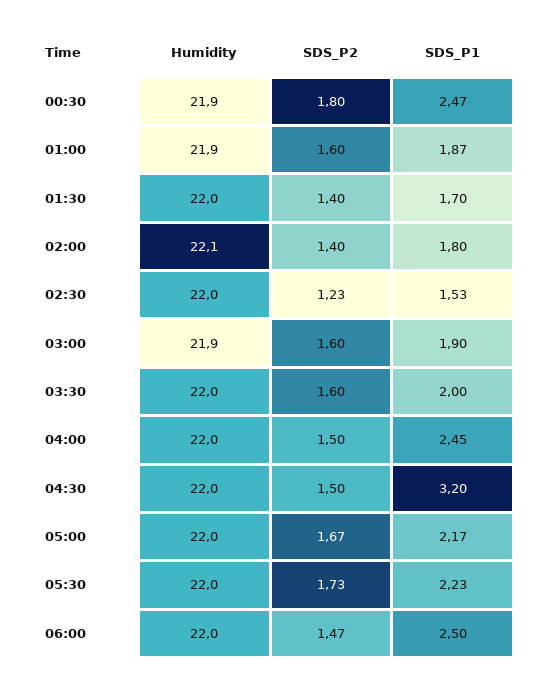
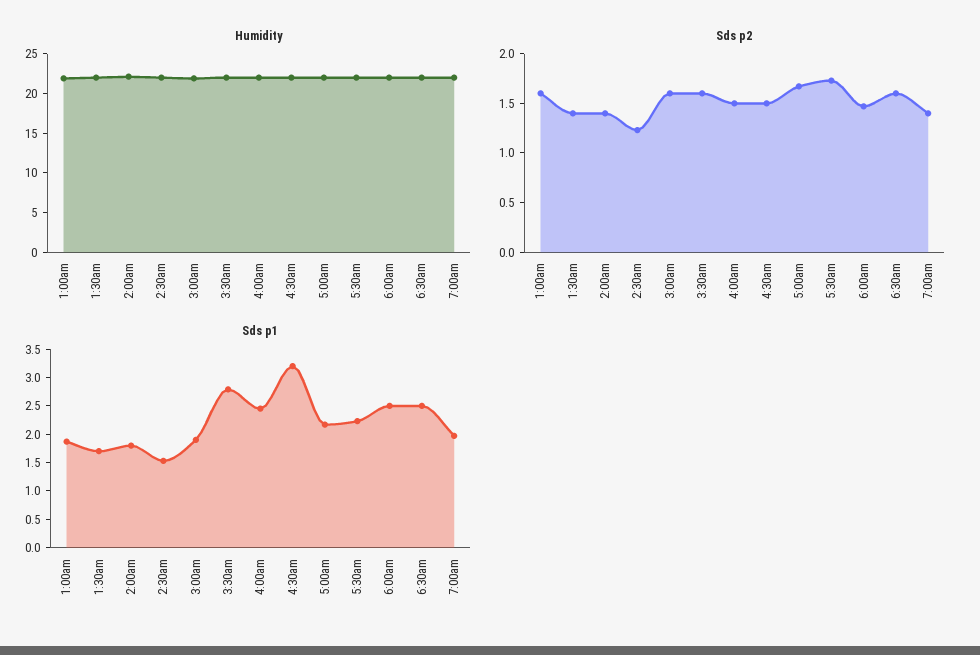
Humidity, 00:30: 21.9 -> none
SDS_P2, 00:30: 1.8 -> none
SDS_P1, 00:30: 2.47 -> none
SDS_P1, 03:30: 2 -> 2.75
Humidity, 6:30am: none -> 22.5
Humidity, 7:00am: none -> 22.5
SDS_P2, 6:30am: none -> 1.6
SDS_P2, 7:00am: none -> 1.4
SDS_P1, 6:30am: none -> 2.5
SDS_P1, 7:00am: none -> 2

